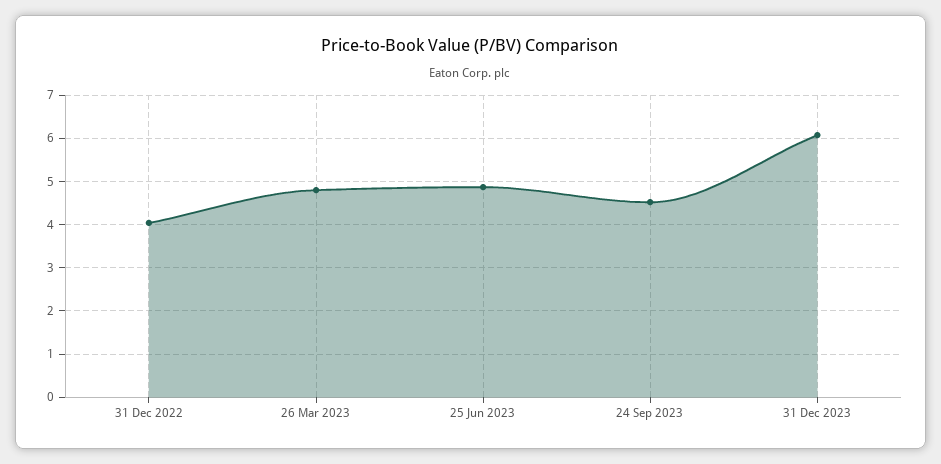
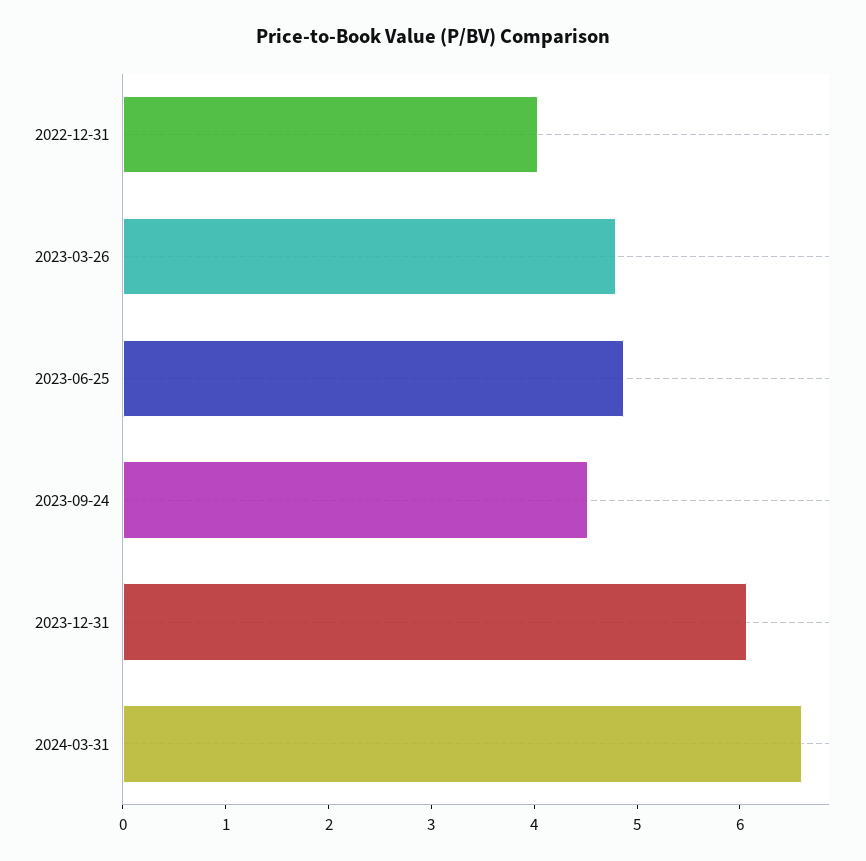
2024-03-31: none -> 6.6

